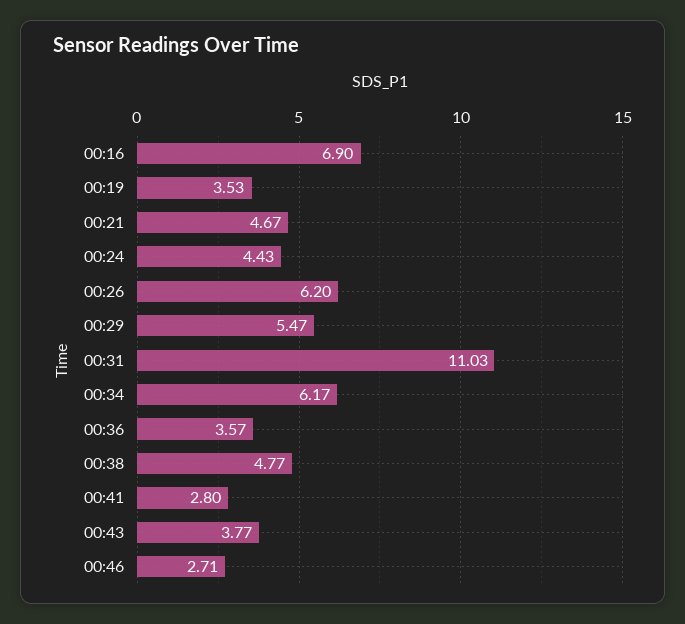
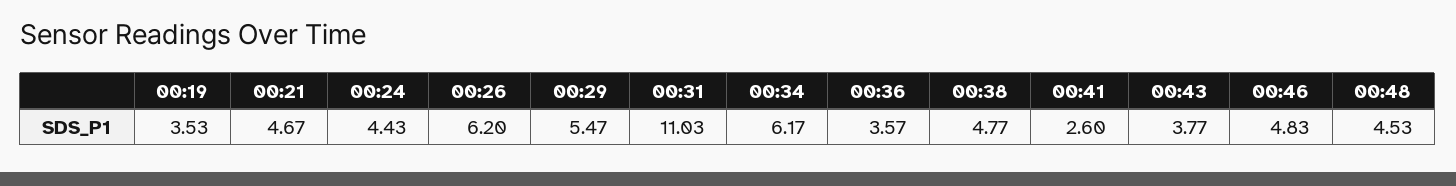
00:16: 6.9 -> none
00:41: 2.8 -> 2.6
00:46: 2.71 -> 4.83
00:48: none -> 4.53

